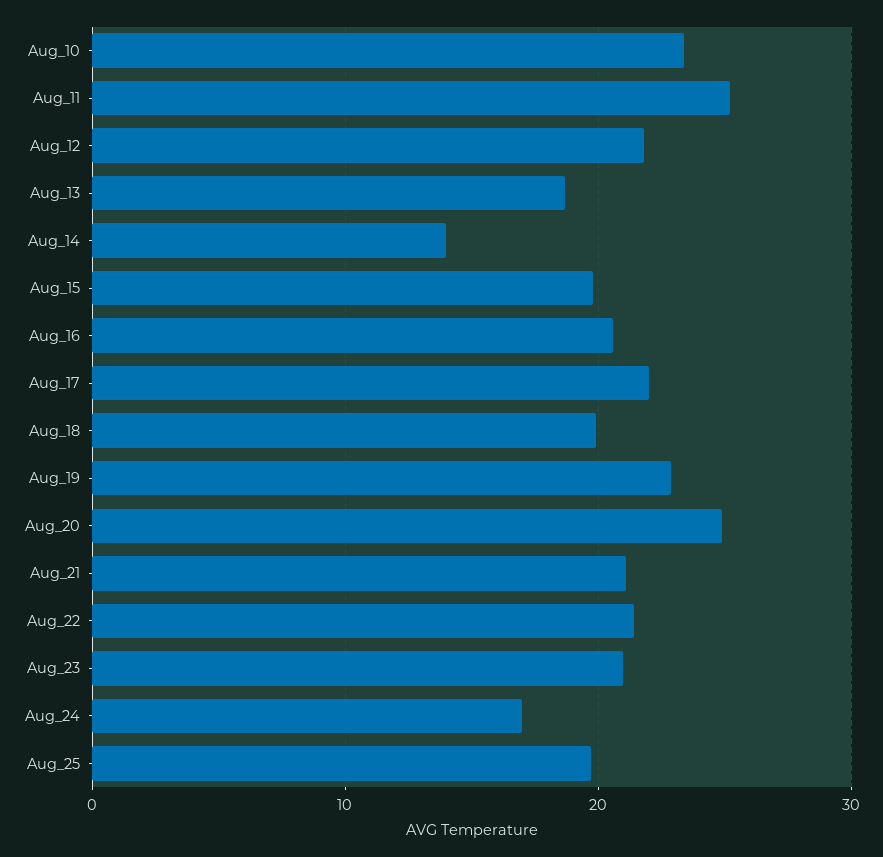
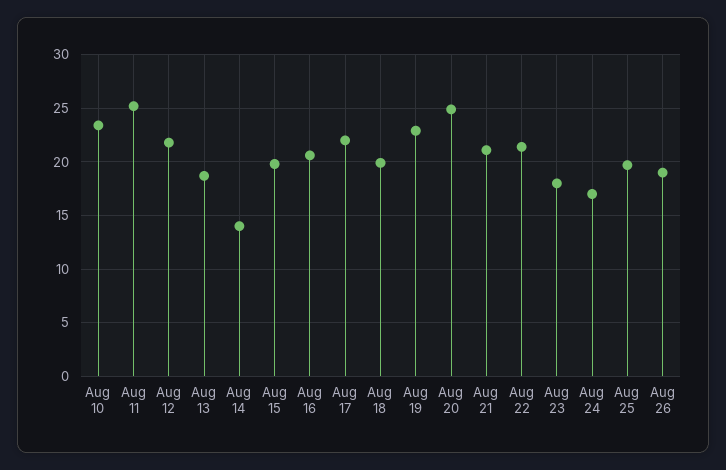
Aug_23: 21 -> 18
Aug 26: none -> 19

